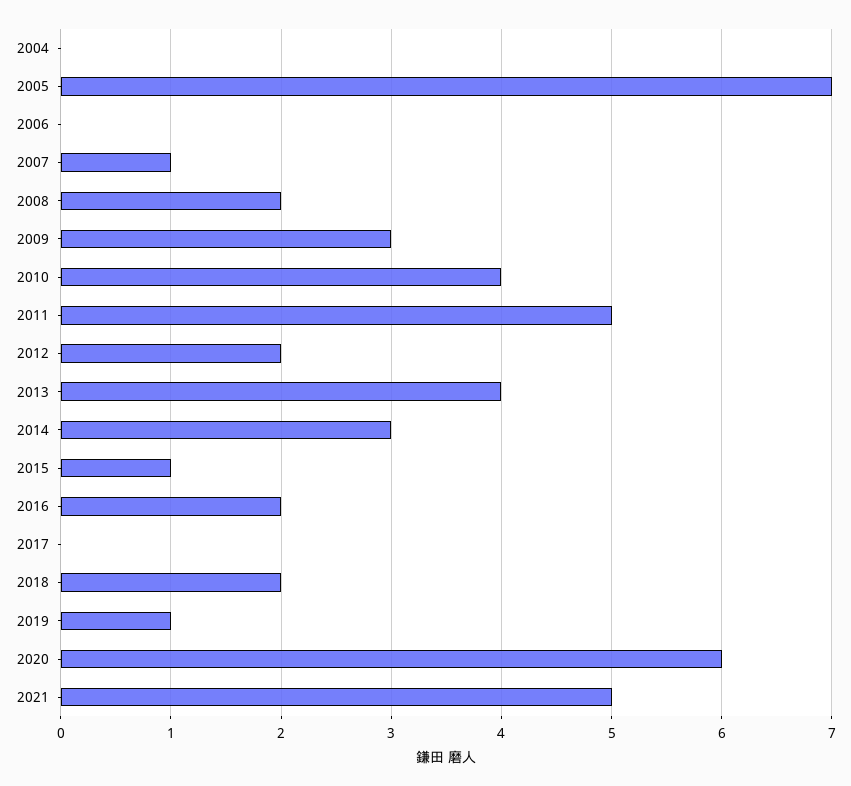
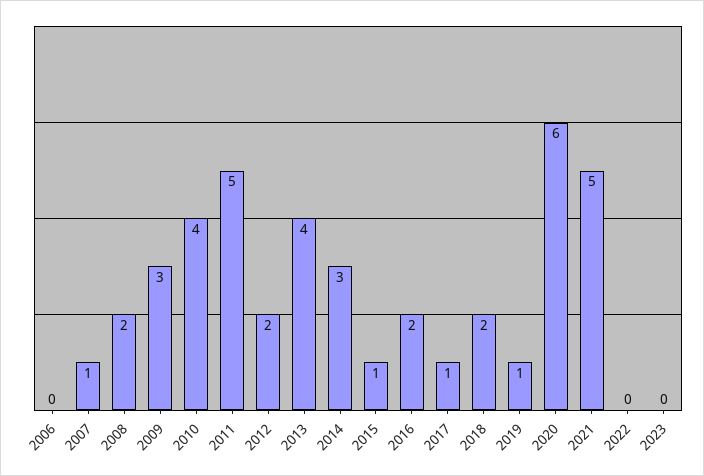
2004: 0 -> none
2005: 7 -> none
2017: 0 -> 1
2022: none -> 0
2023: none -> 0

